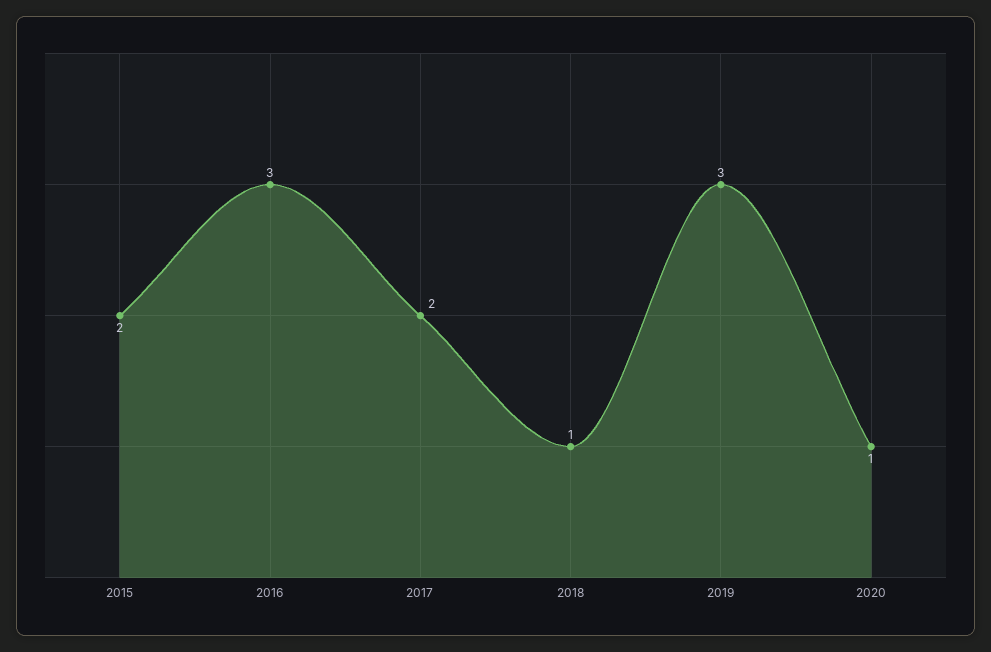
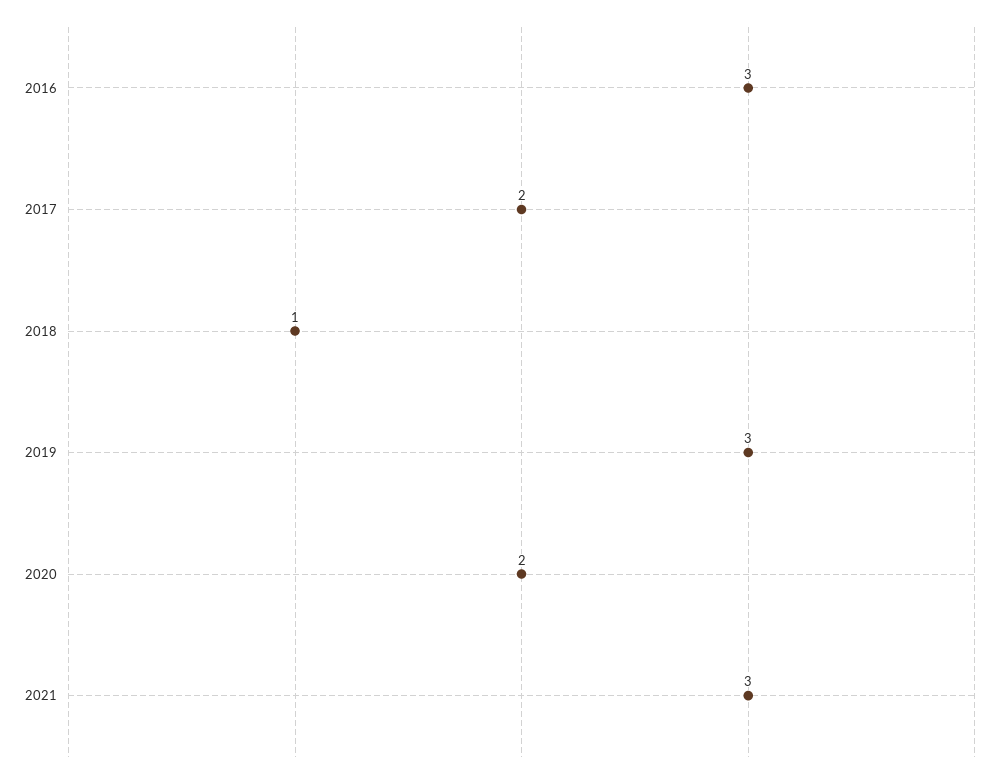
2015: 2 -> none
2020: 1 -> 2
2021: none -> 3

